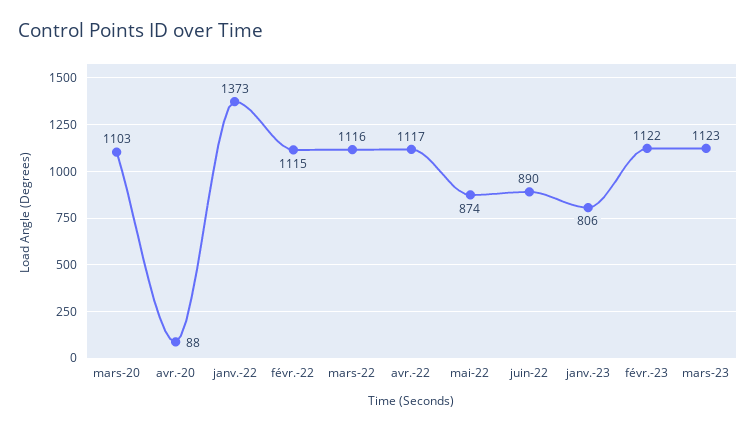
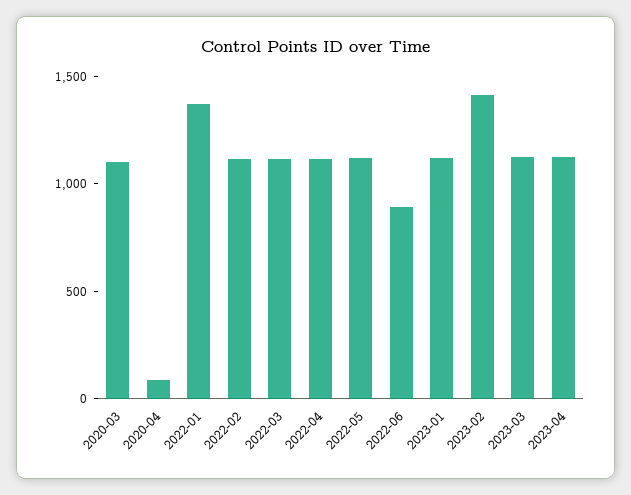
mai-22: 874 -> 1100
janv.-23: 806 -> 1100
févr.-23: 1122 -> 1400
2023-04: none -> 1100

